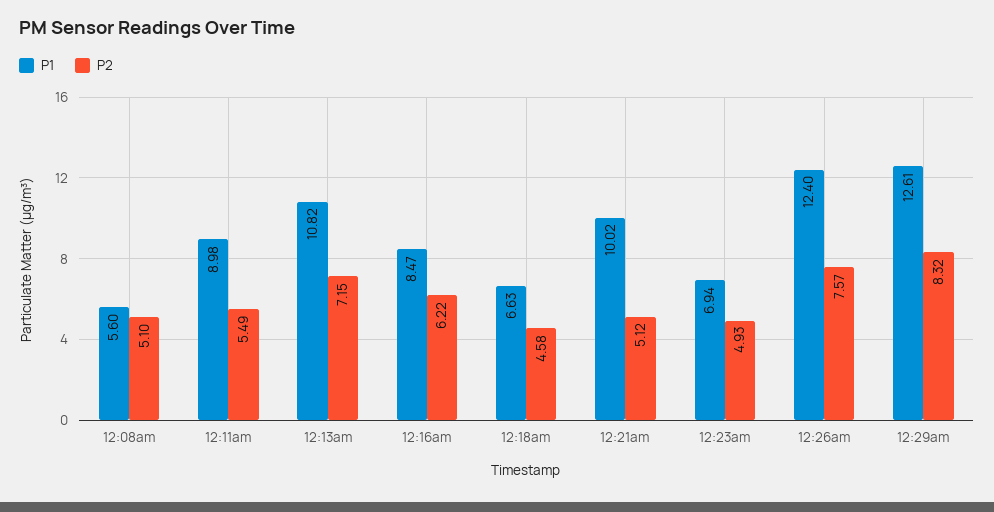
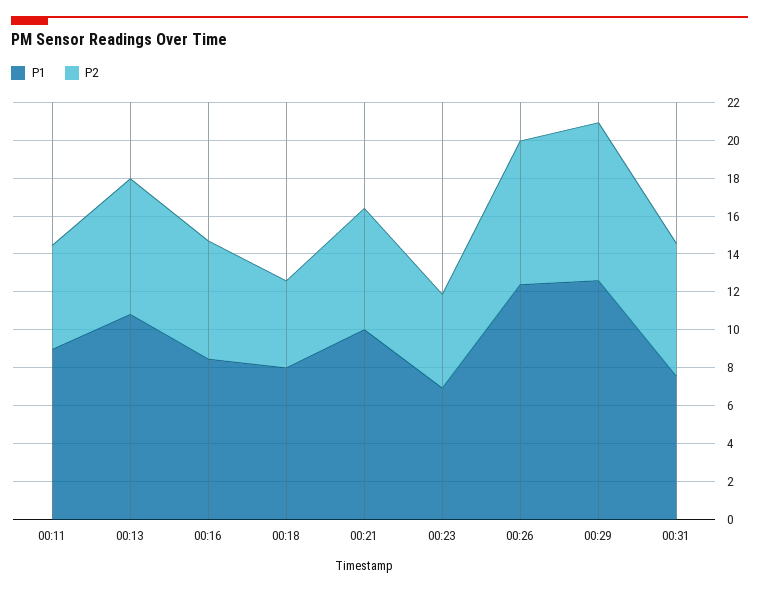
P1, 12:08am: 5.6 -> none
P2, 12:08am: 5.1 -> none
P1, 12:18am: 6.63 -> 8
P2, 12:21am: 5.12 -> 6.5
P1, 00:31: none -> 7.5
P2, 00:31: none -> 7

